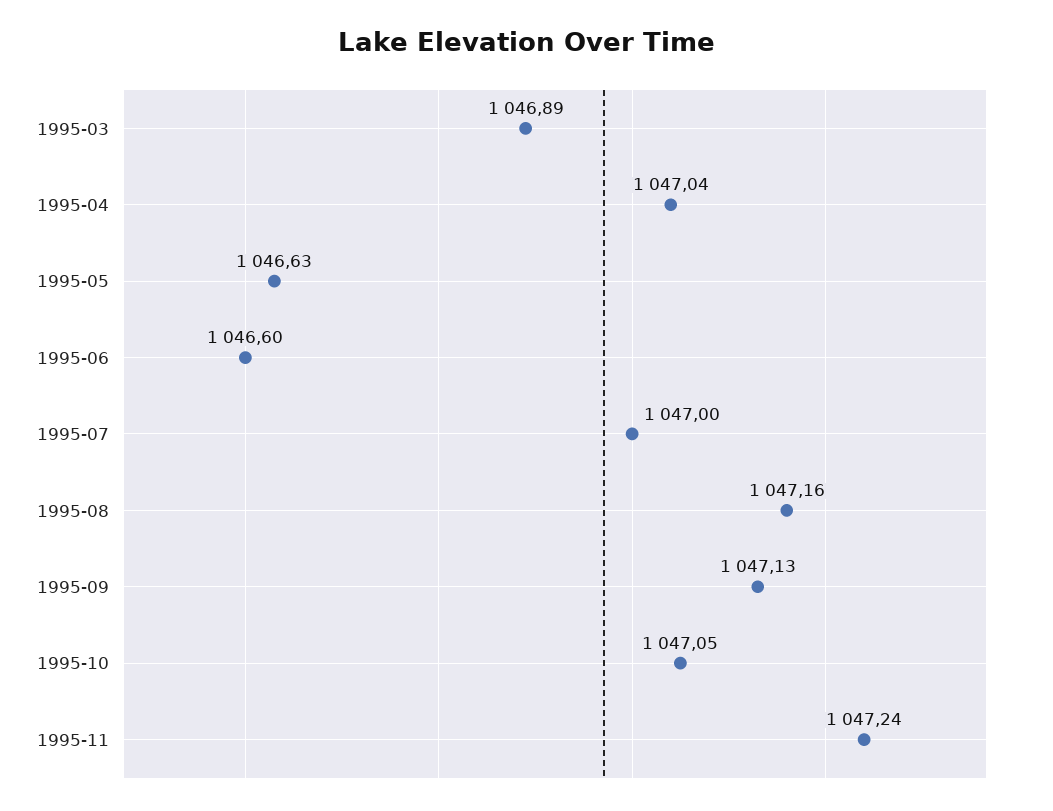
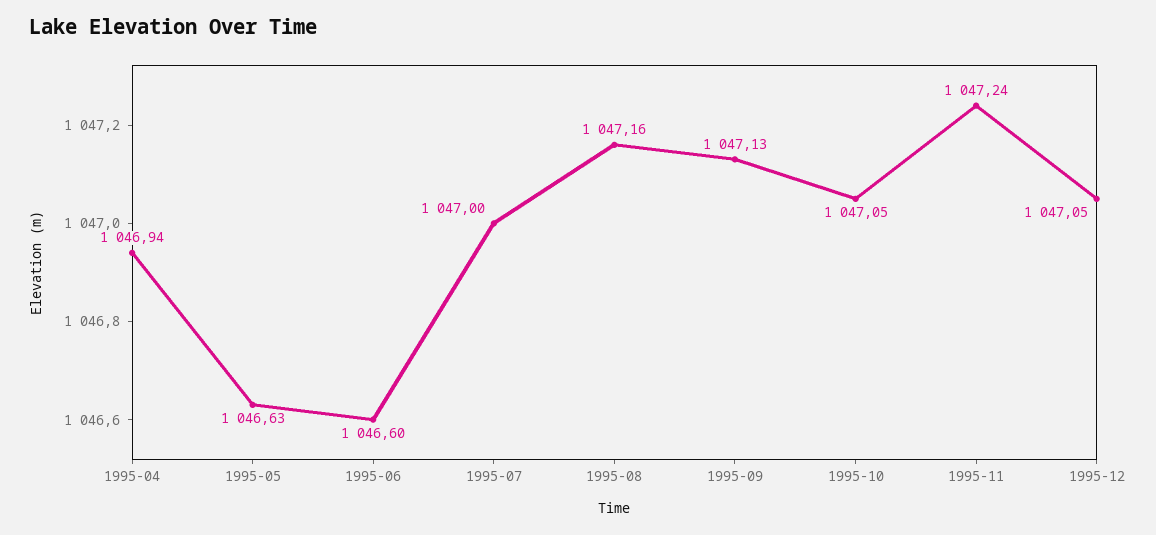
1995-03: 1046.89 -> none
1995-04: 1047.04 -> 1046.94
1995-12: none -> 1047.05

